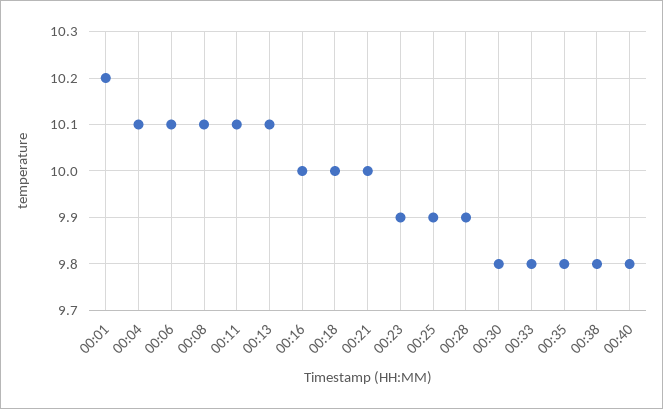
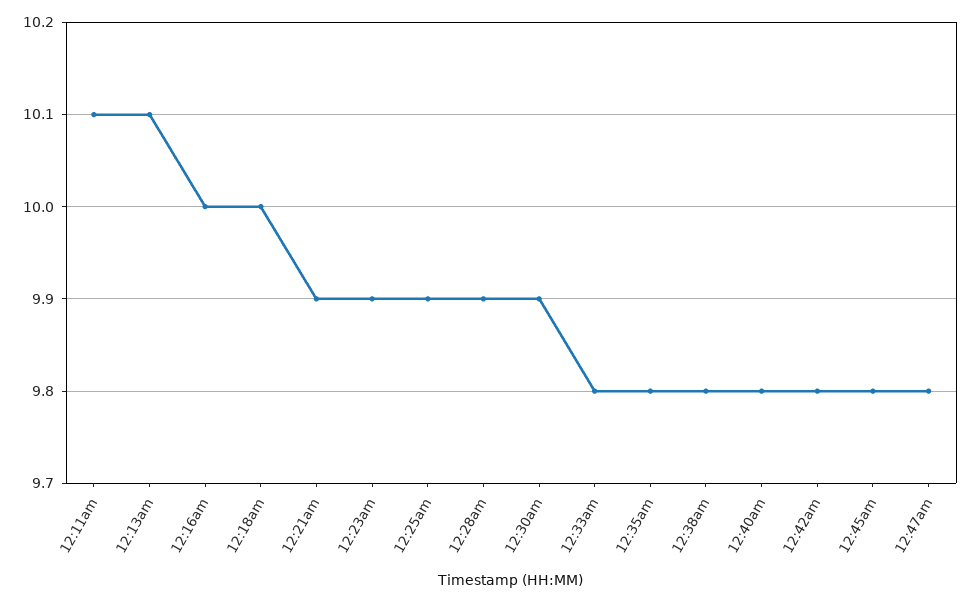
00:01: 10.2 -> none
00:04: 10.1 -> none
00:06: 10.1 -> none
00:08: 10.1 -> none
00:21: 10 -> 9.9
00:30: 9.8 -> 9.9
12:42am: none -> 9.8
12:45am: none -> 9.8
12:47am: none -> 9.8

